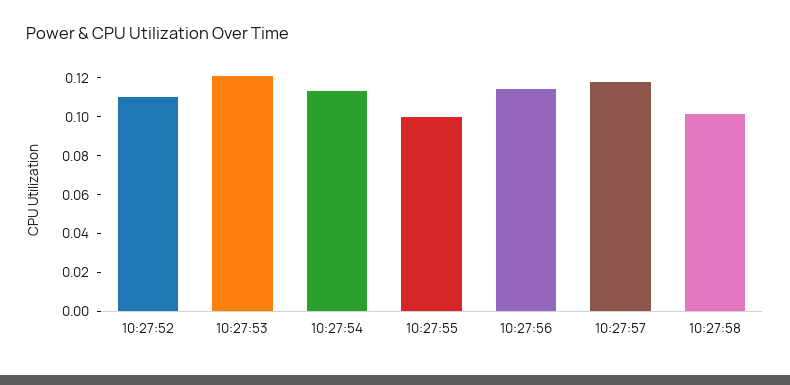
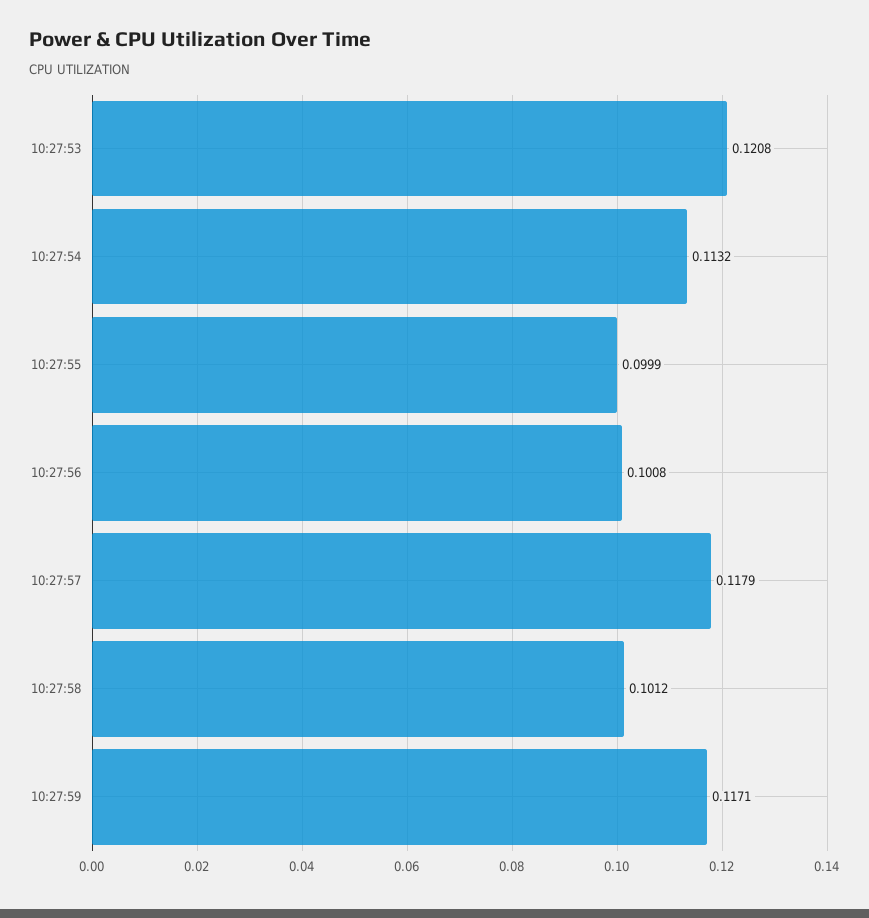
10:27:52: 0.11 -> none
10:27:56: 0.115 -> 0.1008
10:27:59: none -> 0.1171

